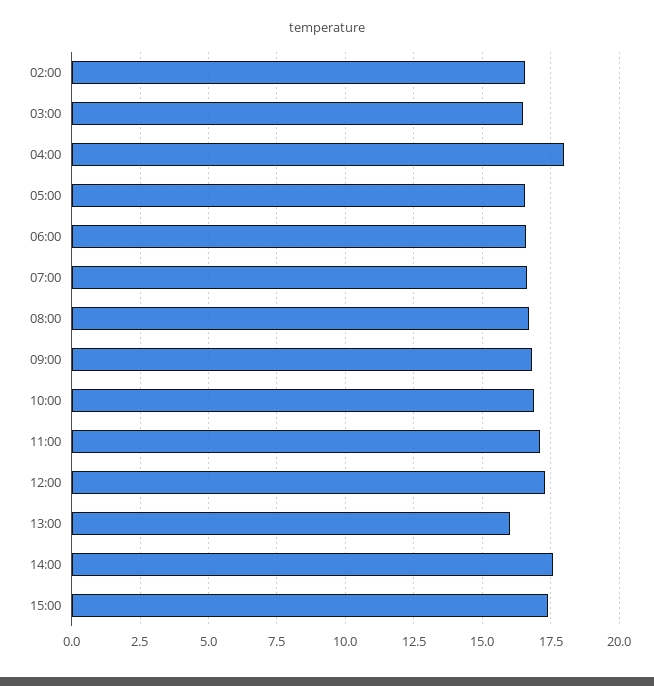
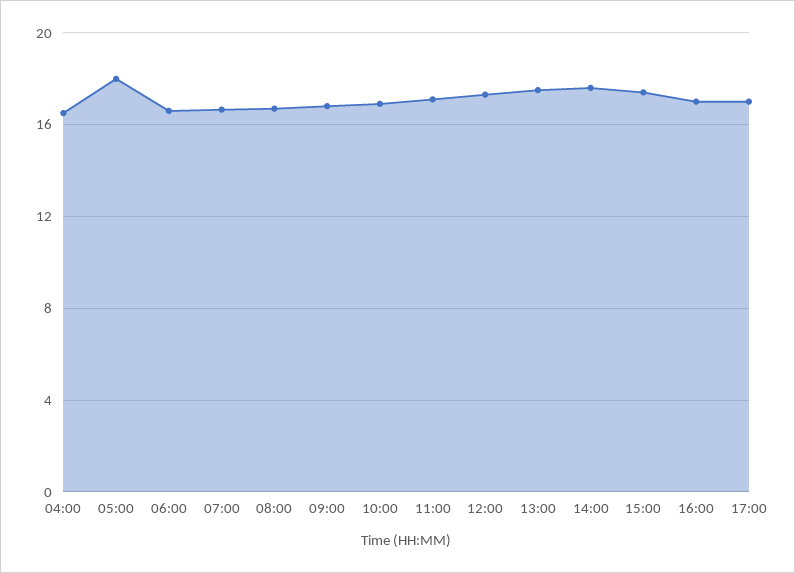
02:00: 16.5 -> none
03:00: 16.5 -> none
04:00: 18 -> 16.5
05:00: 16.5 -> 18
13:00: 16 -> 17.5
16:00: none -> 17
17:00: none -> 17

